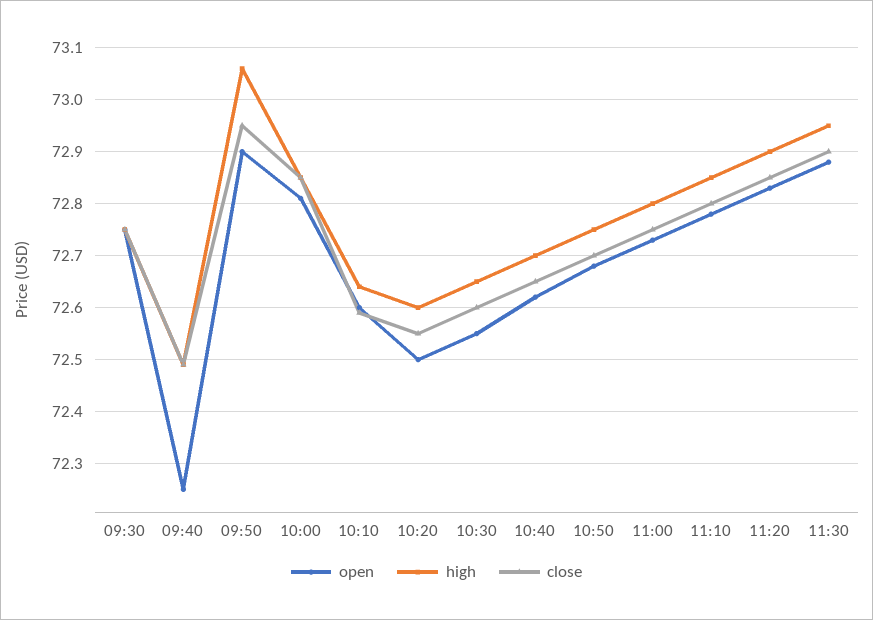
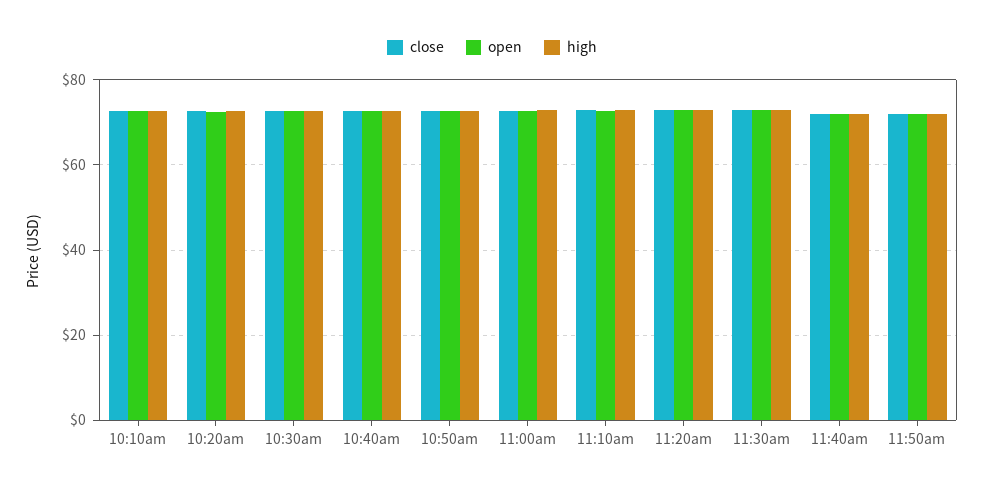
open, 09:30: 72.75 -> none
high, 09:30: 72.75 -> none
close, 09:30: 72.75 -> none
open, 09:40: 72.25 -> none
high, 09:40: 72.5 -> none
close, 09:40: 72.5 -> none
open, 09:50: 72.9 -> none
high, 09:50: 73.05 -> none
close, 09:50: 72.95 -> none
open, 10:00: 72.8 -> none
high, 10:00: 72.85 -> none
close, 10:00: 72.85 -> none
close, 11:40am: none -> 72
open, 11:40am: none -> 72
high, 11:40am: none -> 72
close, 11:50am: none -> 72
open, 11:50am: none -> 72
high, 11:50am: none -> 72

